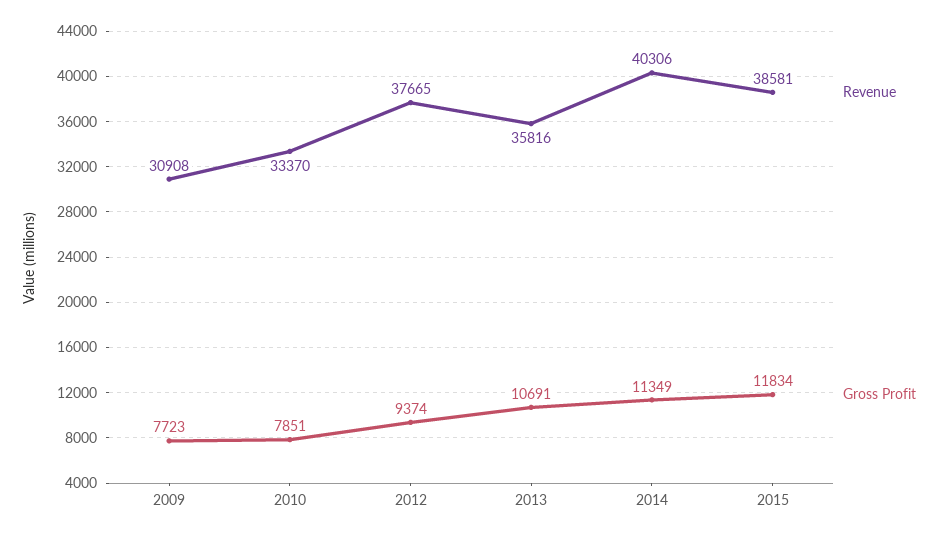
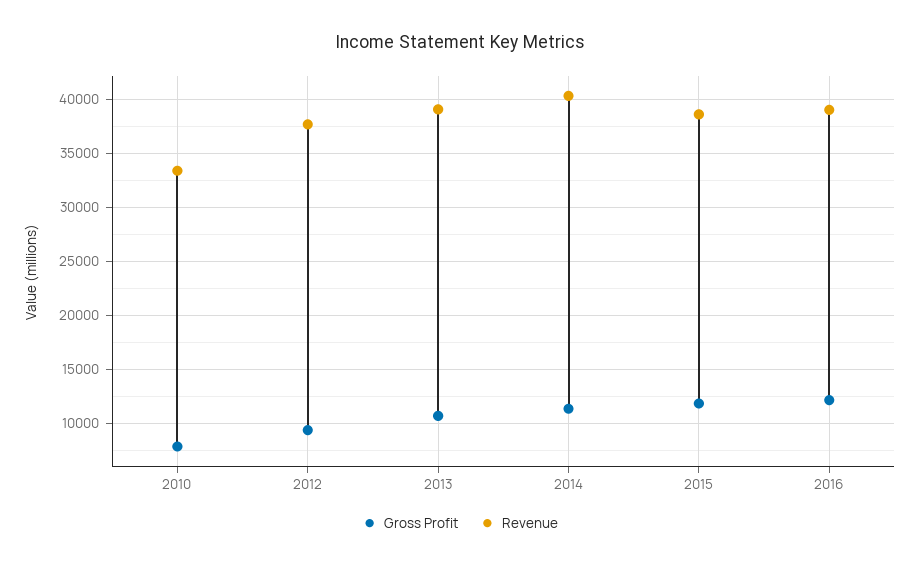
Revenue, 2009: 30908 -> none
Gross Profit, 2009: 7723 -> none
Revenue, 2013: 35816 -> 39000
Gross Profit, 2016: none -> 12000
Revenue, 2016: none -> 39000

